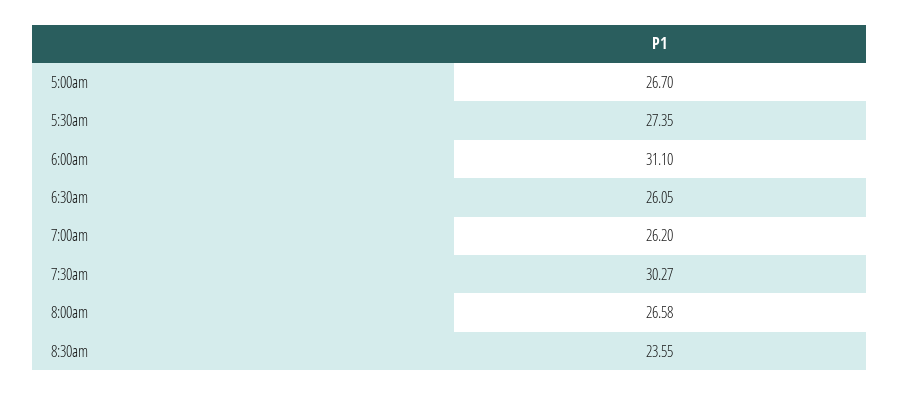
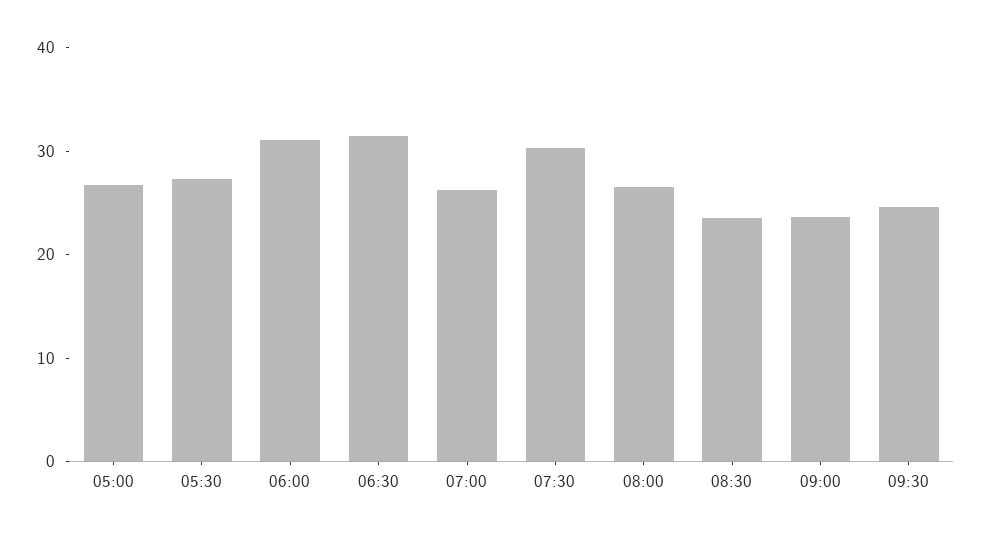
6:30am: 26.05 -> 32
09:00: none -> 24
09:30: none -> 24

